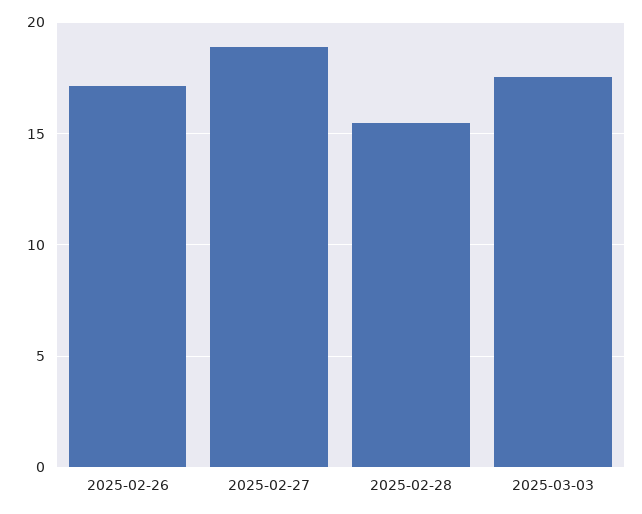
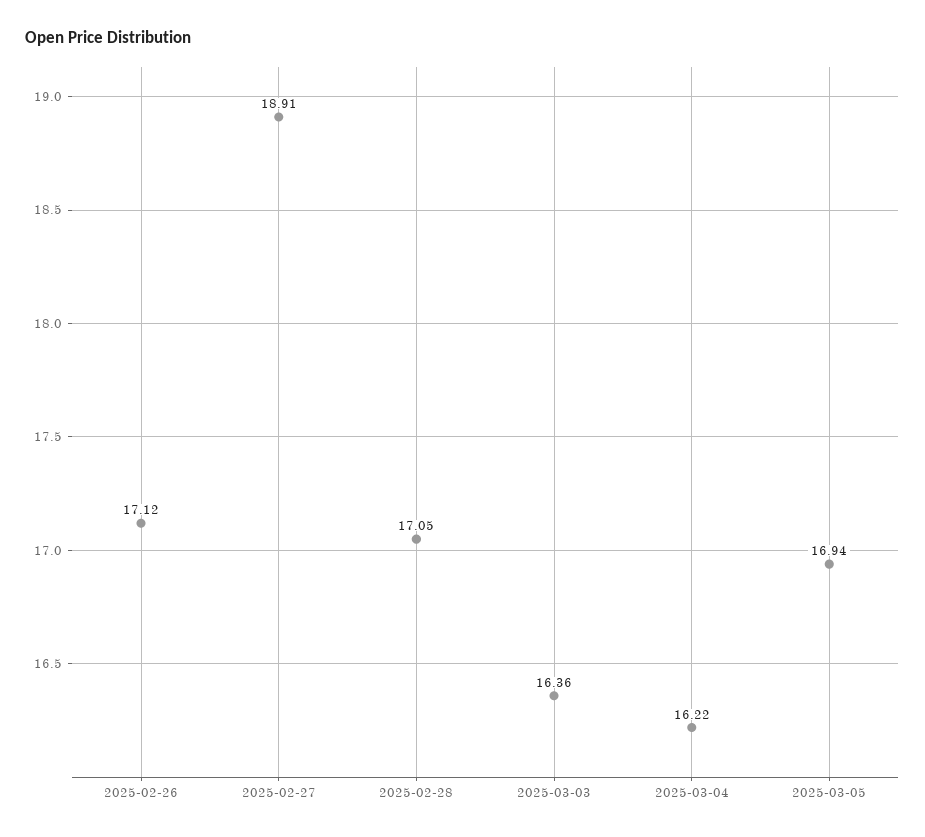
2025-02-28: 15.5 -> 17.05
2025-03-03: 17.5 -> 16.36
2025-03-04: none -> 16.22
2025-03-05: none -> 16.94

